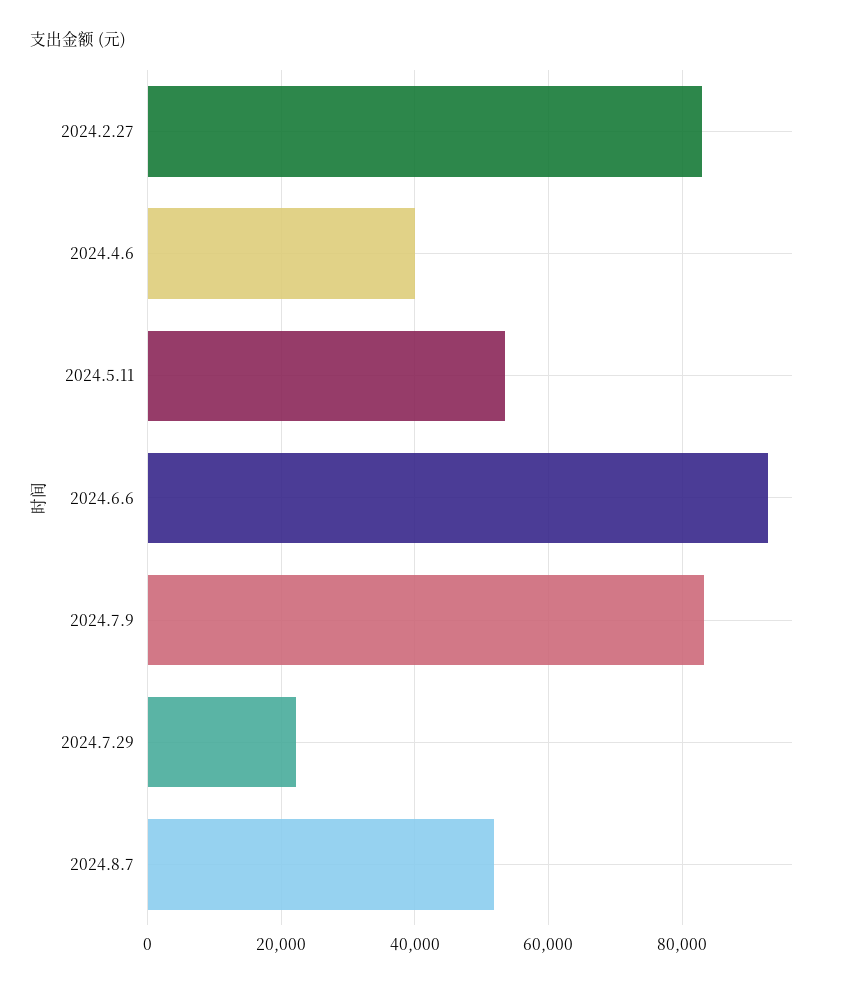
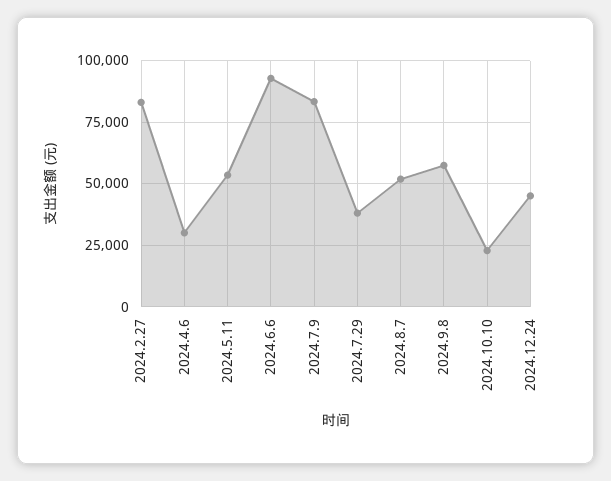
2024.4.6: 40000 -> 30000
2024.7.29: 22000 -> 37500
2024.9.8: none -> 57500
2024.10.10: none -> 22500
2024.12.24: none -> 45000

